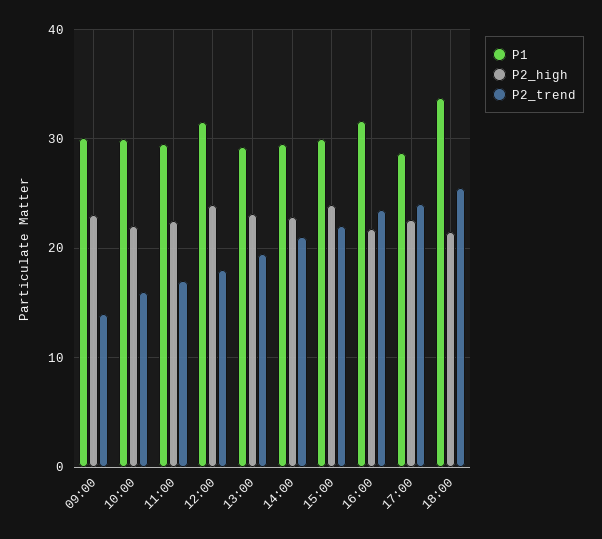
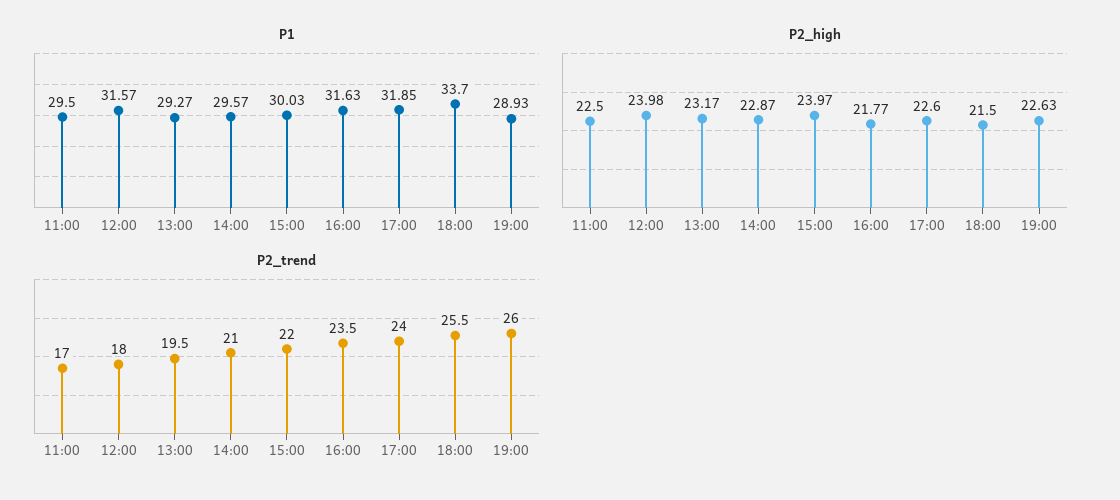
P1, 09:00: 30 -> none
P2_high, 09:00: 23 -> none
P2_trend, 09:00: 14 -> none
P1, 10:00: 30 -> none
P2_high, 10:00: 22 -> none
P2_trend, 10:00: 16 -> none
P1, 17:00: 29 -> 31.85
P1, 19:00: none -> 28.93
P2_high, 19:00: none -> 22.63
P2_trend, 19:00: none -> 26

